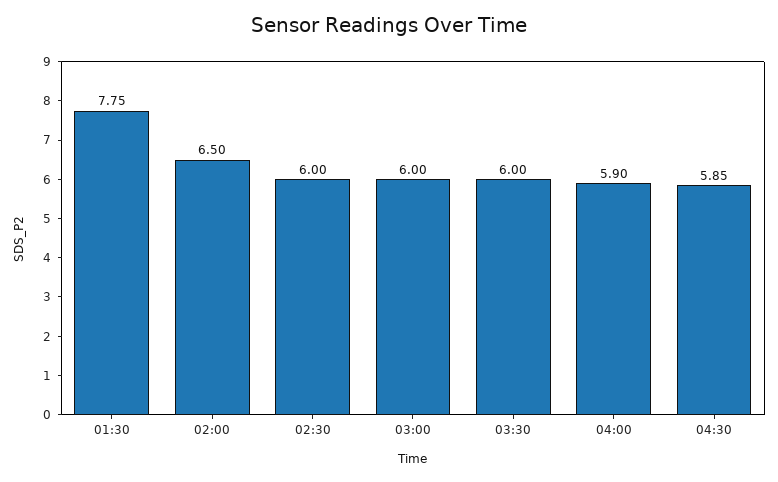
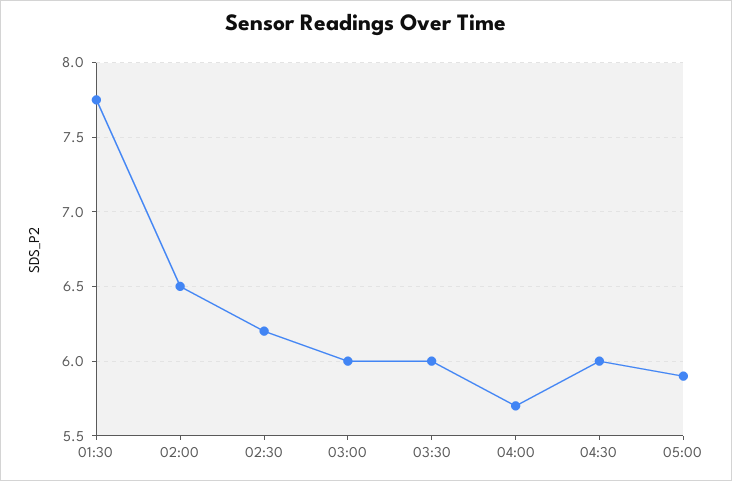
02:30: 6 -> 6.2
04:00: 5.9 -> 5.7
04:30: 5.85 -> 6
05:00: none -> 5.9

